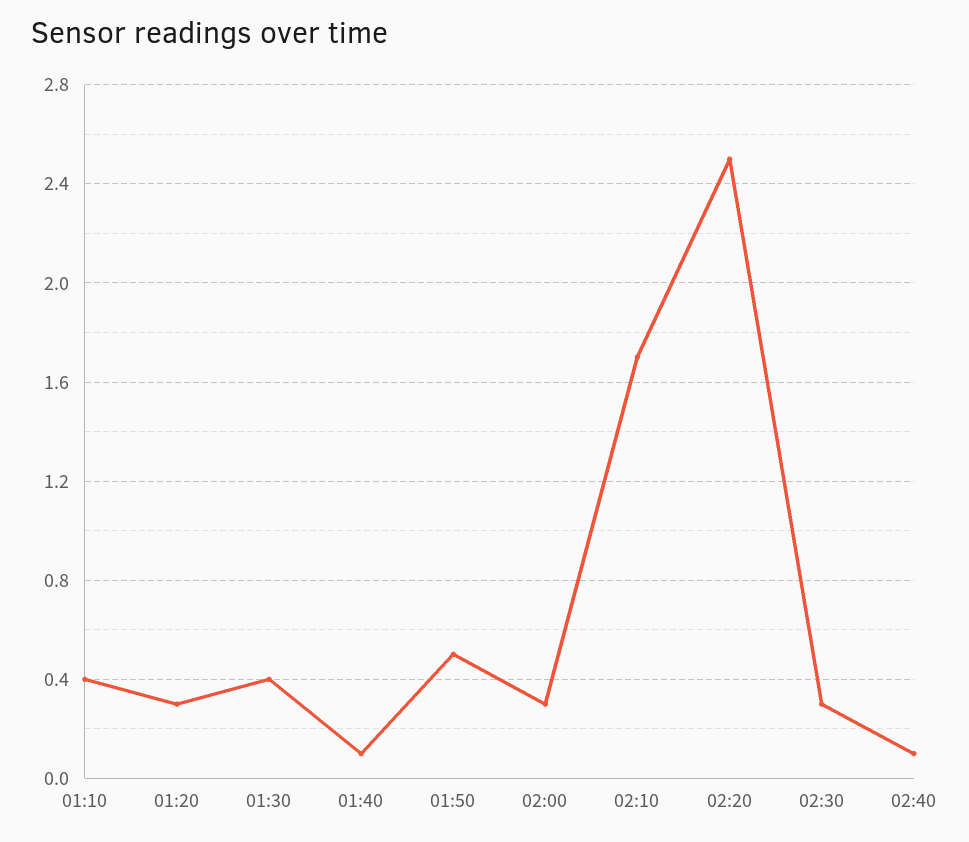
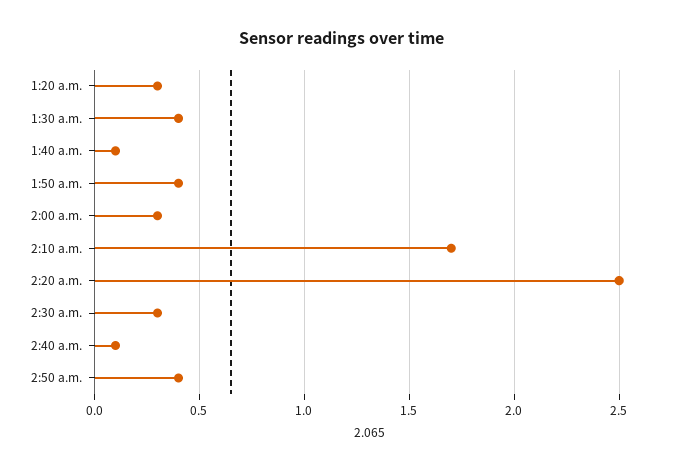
01:10: 0.4 -> none
01:50: 0.5 -> 0.4
2:50 a.m.: none -> 0.4

